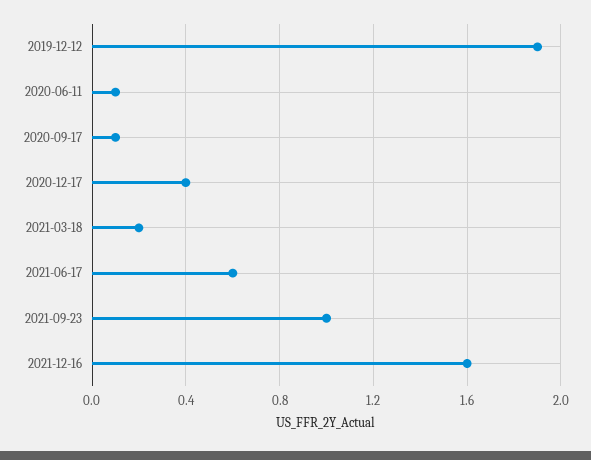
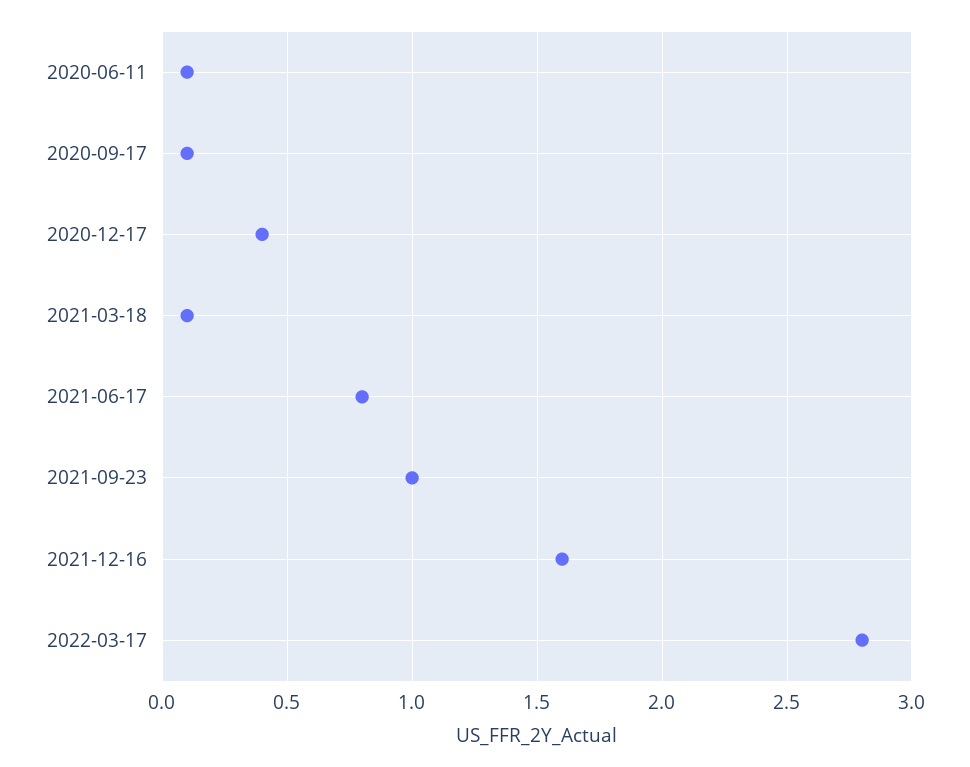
2019-12-12: 1.9 -> none
2021-03-18: 0.2 -> 0.1
2021-06-17: 0.6 -> 0.8
2022-03-17: none -> 2.8

